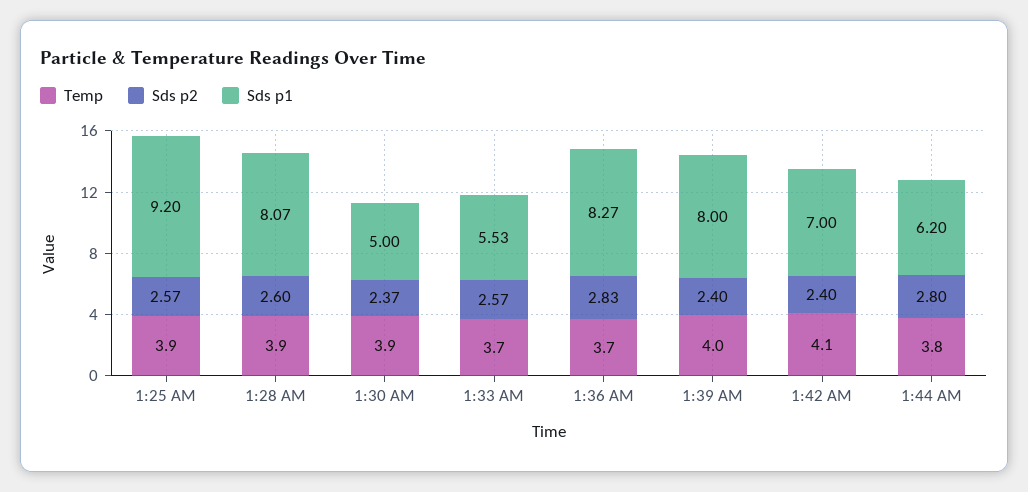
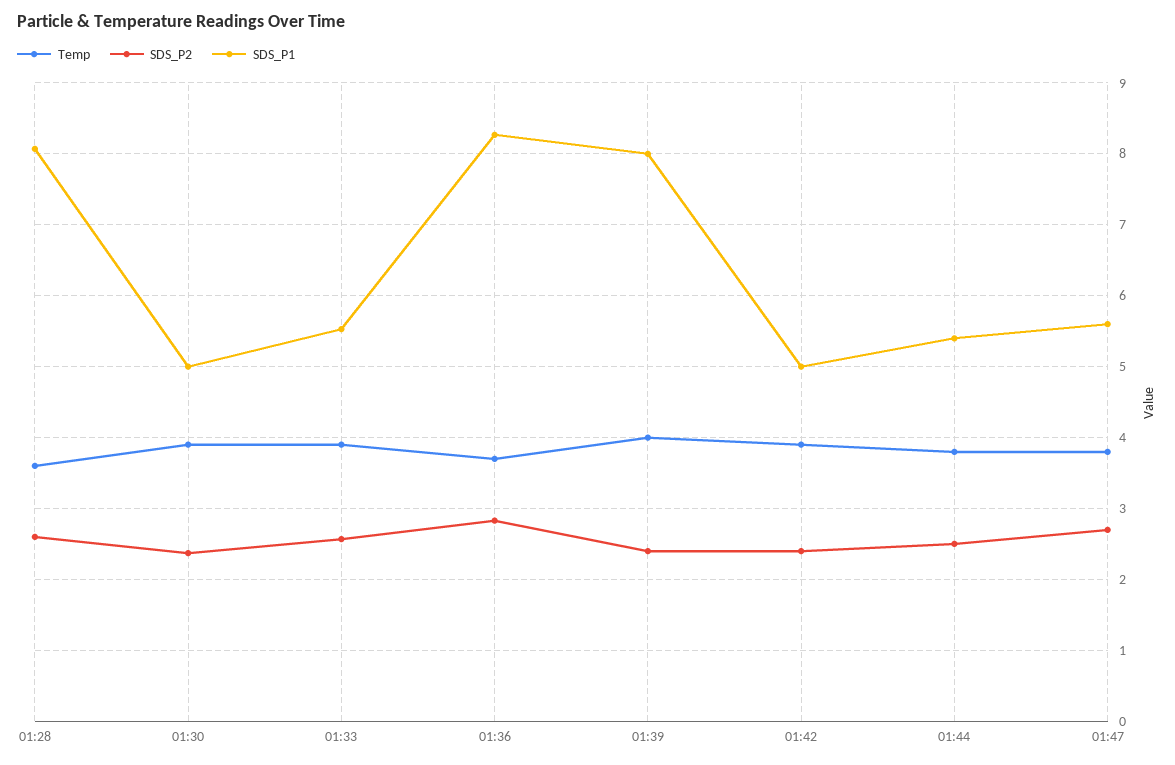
Temp, 1:25 AM: 3.9 -> none
Sds p2, 1:25 AM: 2.57 -> none
Sds p1, 1:25 AM: 9.2 -> none
Temp, 1:28 AM: 3.9 -> 3.6
Temp, 1:33 AM: 3.7 -> 3.9
Temp, 1:42 AM: 4.1 -> 3.9
Sds p1, 1:42 AM: 7 -> 5
Sds p2, 1:44 AM: 2.8 -> 2.5
Sds p1, 1:44 AM: 6.2 -> 5.4
Temp, 01:47: none -> 3.8
Sds p2, 01:47: none -> 2.7
Sds p1, 01:47: none -> 5.6

